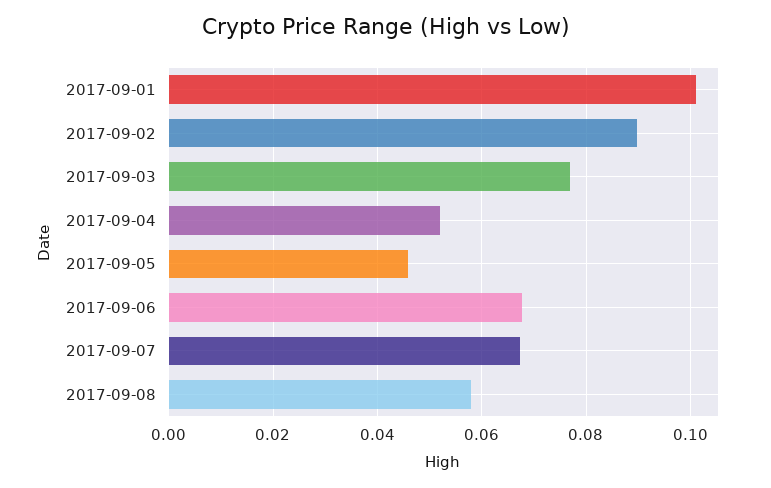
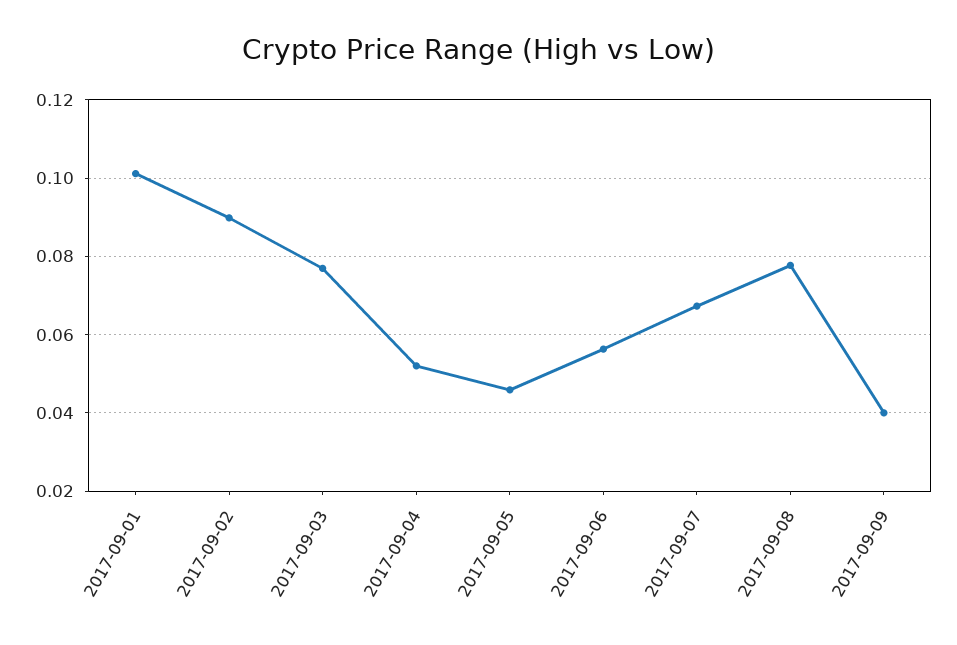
2017-09-06: 0.068 -> 0.056
2017-09-08: 0.058 -> 0.078
2017-09-09: none -> 0.04

